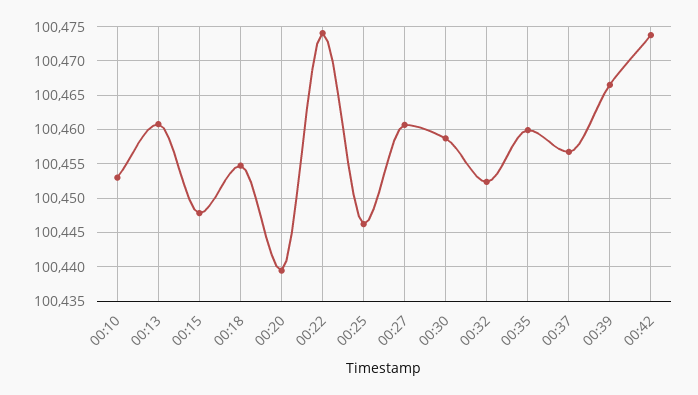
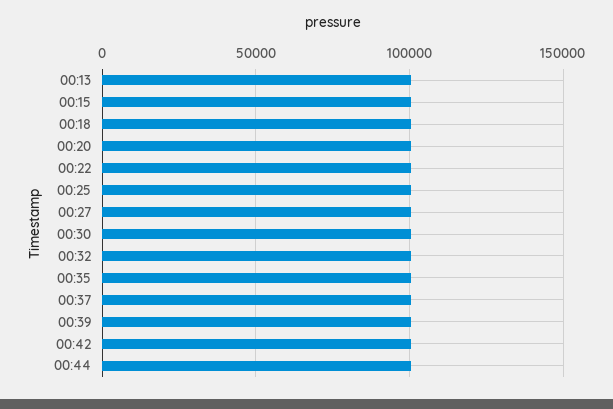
00:10: 100453 -> none
00:44: none -> 100000

